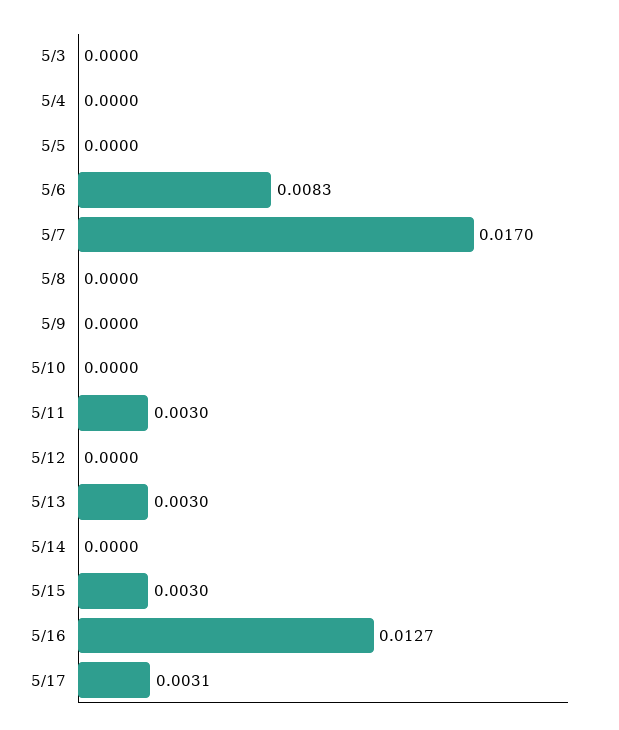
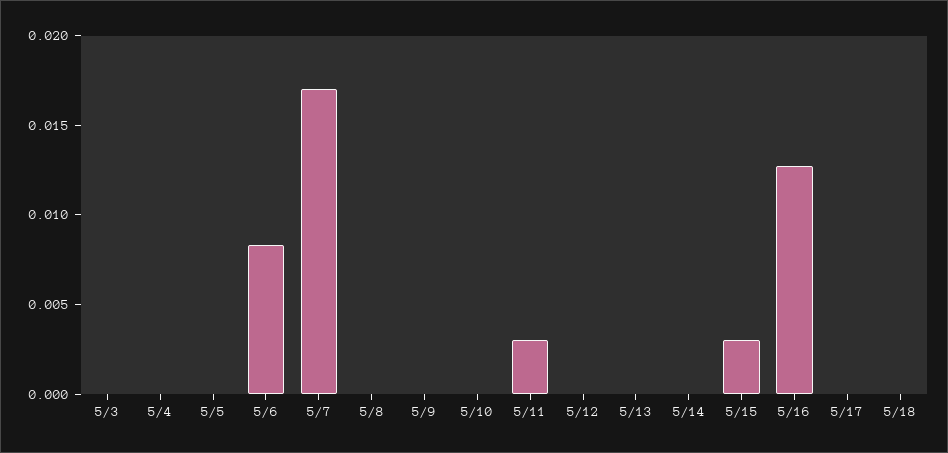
5/13: 0.003 -> 0
5/17: 0.0031 -> 0
5/18: none -> 0

